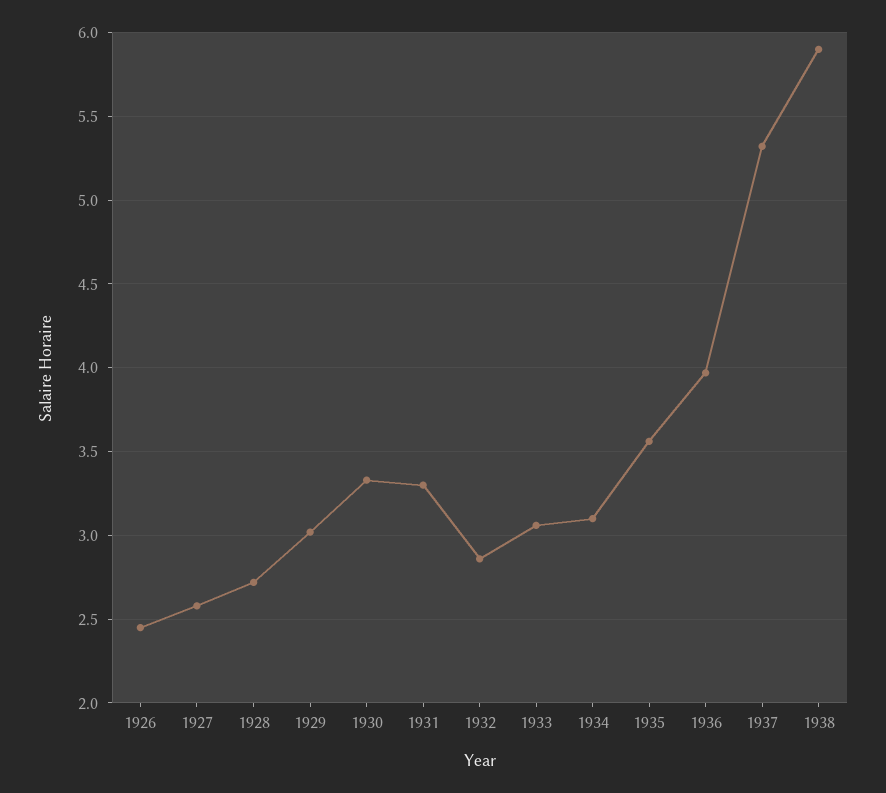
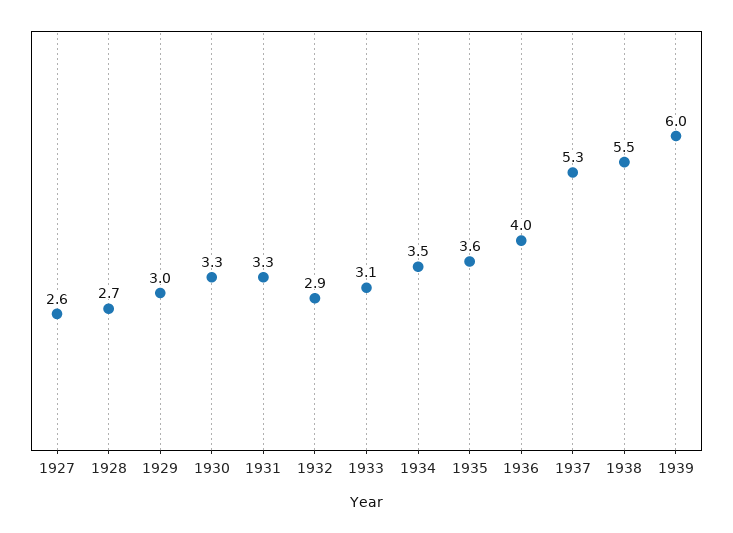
1926: 2.45 -> none
1934: 3.1 -> 3.5
1938: 5.9 -> 5.5
1939: none -> 6

